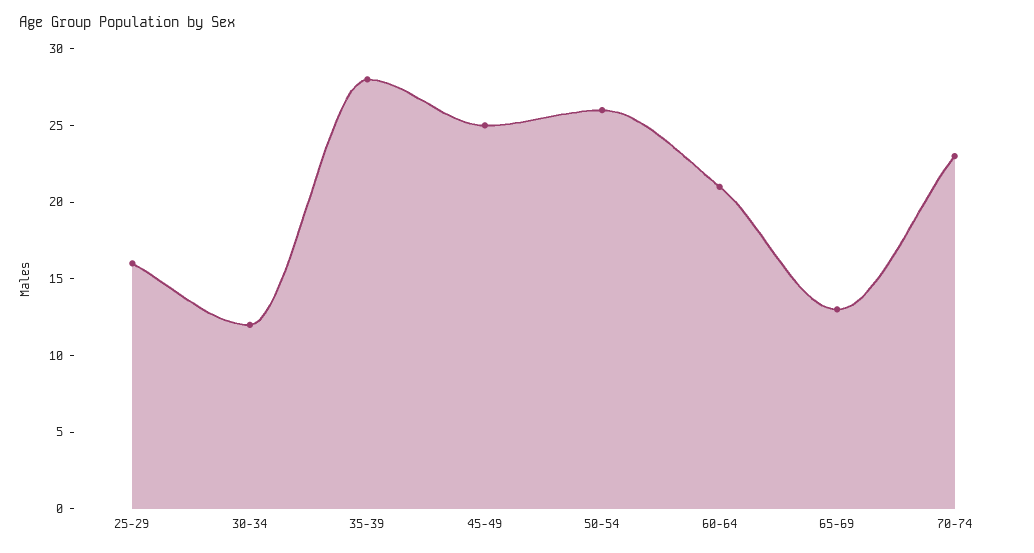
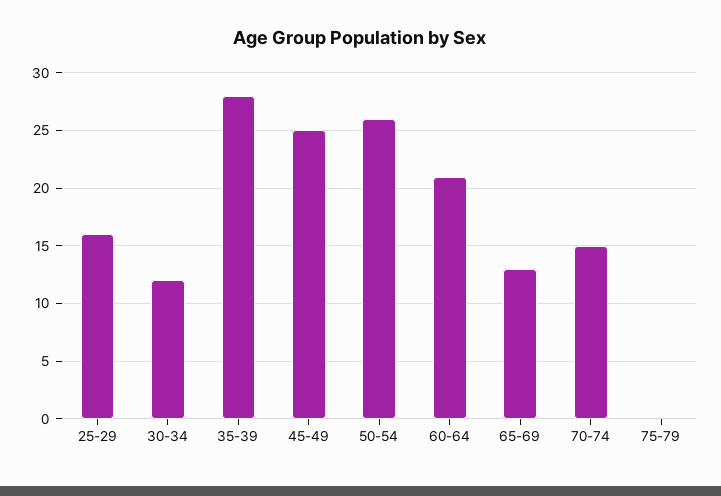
70-74: 23 -> 15
75-79: none -> 0

